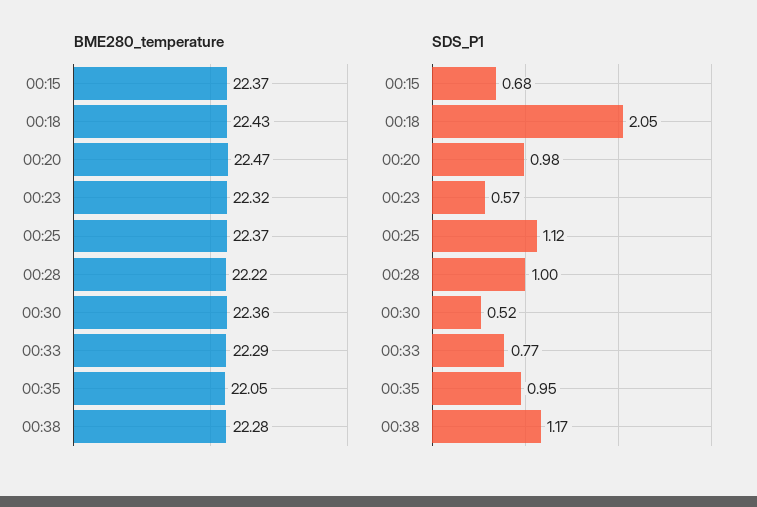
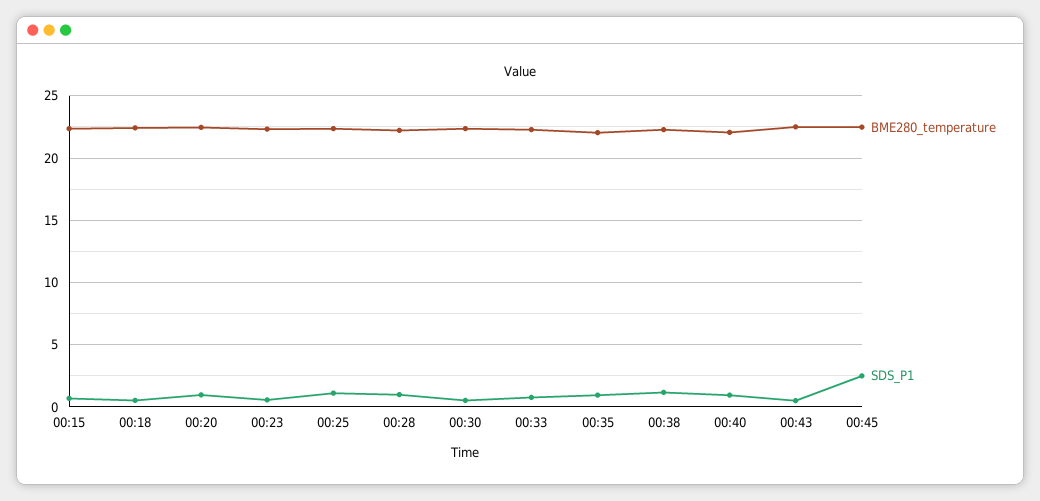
SDS_P1, 00:18: 2.05 -> 0.5
BME280_temperature, 00:40: none -> 22
SDS_P1, 00:40: none -> 1
BME280_temperature, 00:43: none -> 22.5
SDS_P1, 00:43: none -> 0.5
BME280_temperature, 00:45: none -> 22.5
SDS_P1, 00:45: none -> 2.5

